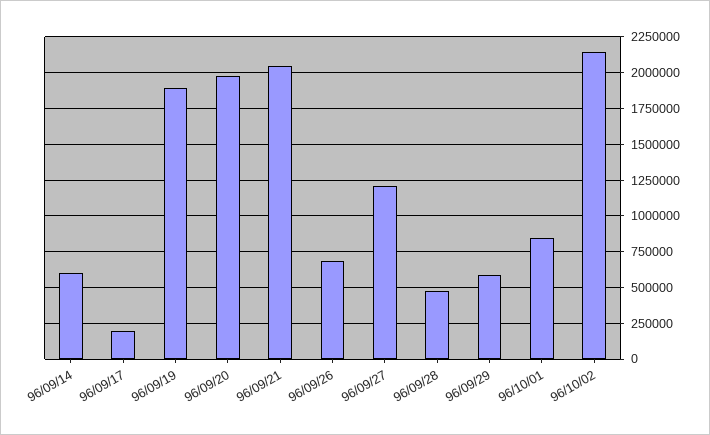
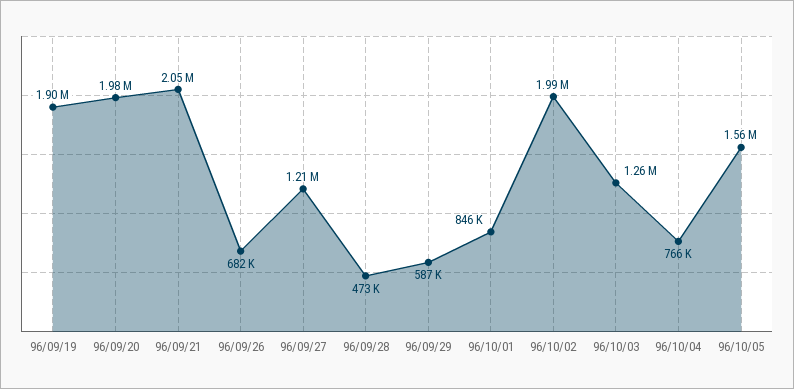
96/09/14: 600000 -> none
96/09/17: 200000 -> none
96/10/02: 2150000 -> 1990000
96/10/03: none -> 1260000
96/10/04: none -> 766000
96/10/05: none -> 1560000

